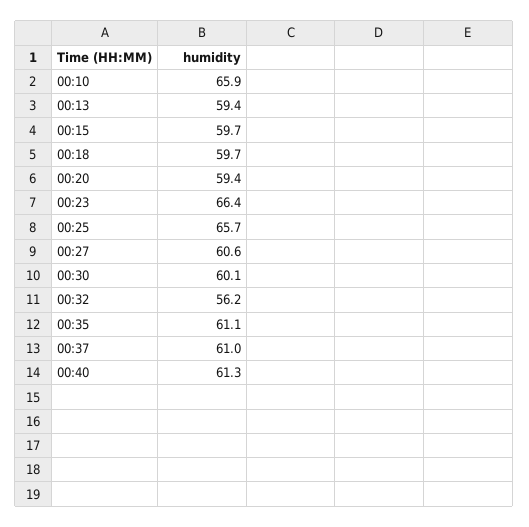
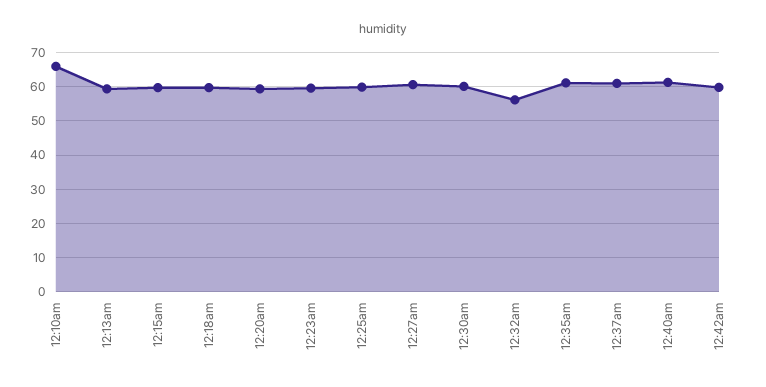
00:23: 66.4 -> 60
00:25: 65.7 -> 60
12:42am: none -> 60

